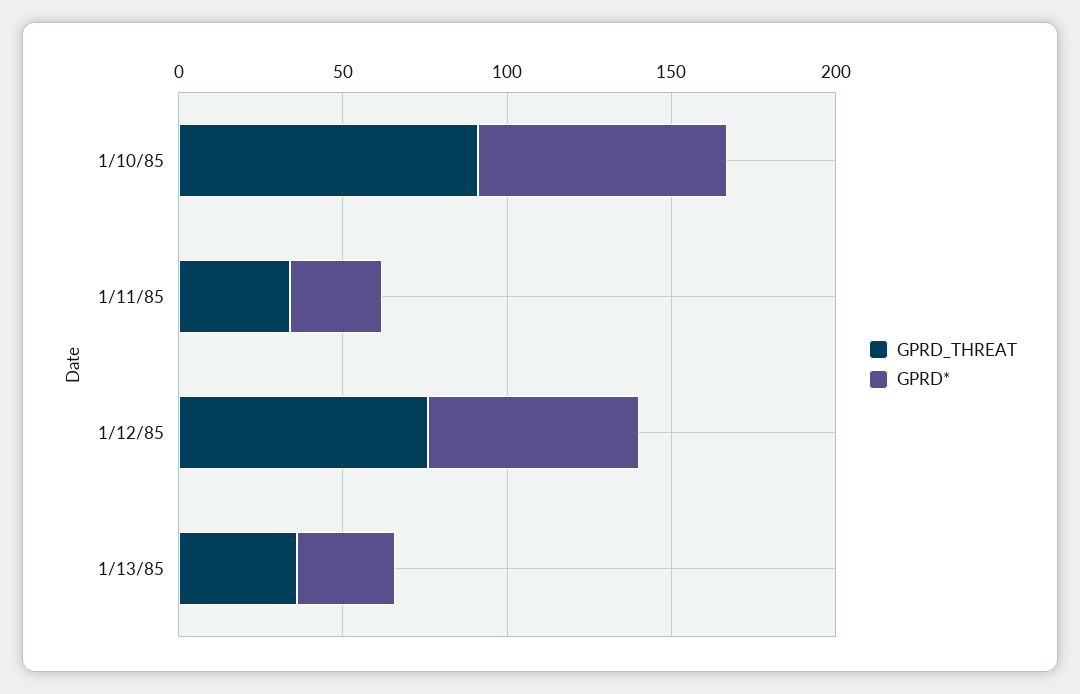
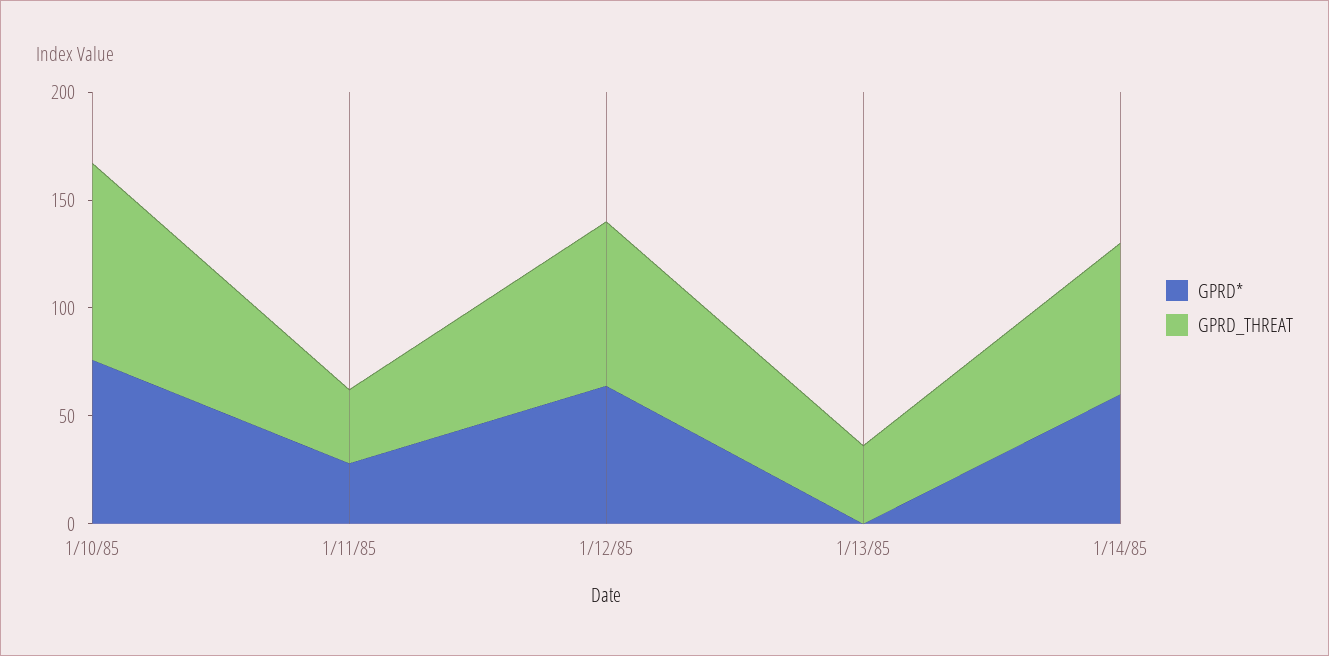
GPRD*, 1/13/85: 30 -> 0
GPRD*, 1/14/85: none -> 60
GPRD_THREAT, 1/14/85: none -> 70

